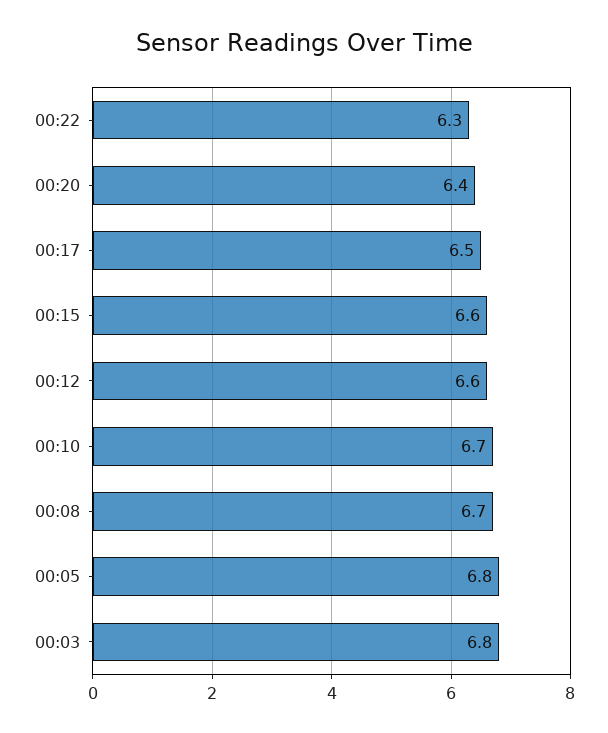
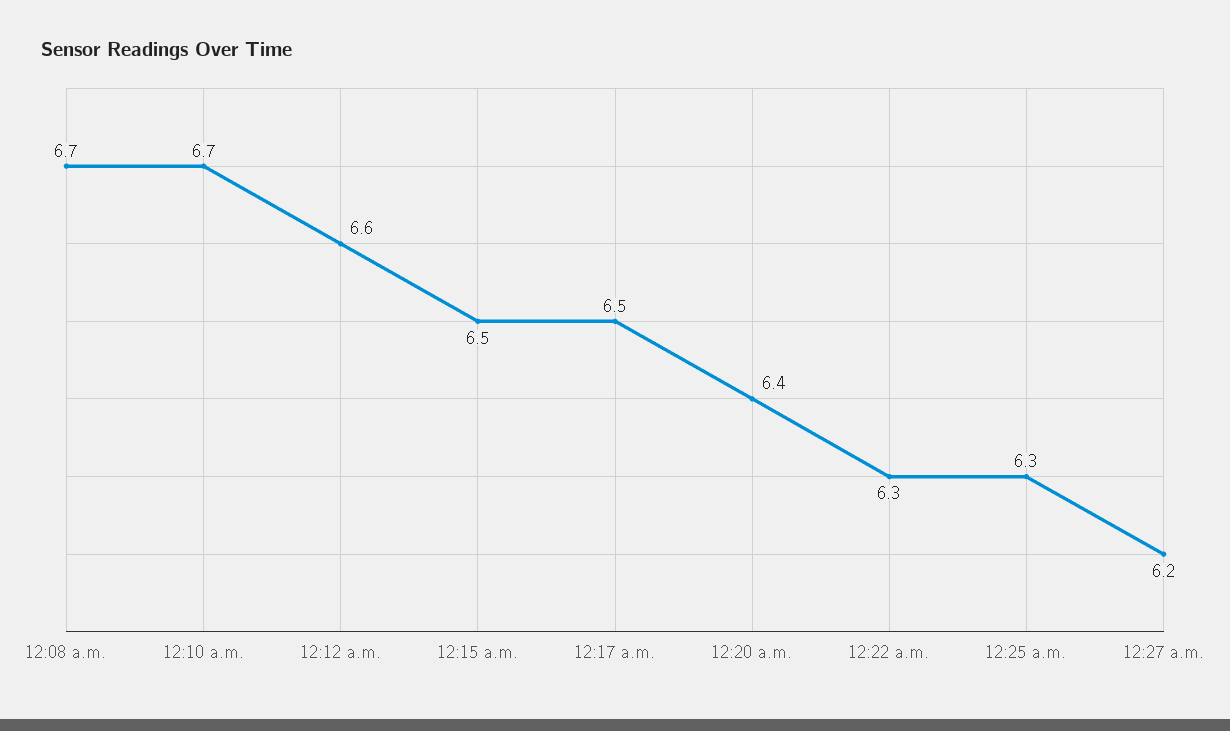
00:15: 6.6 -> 6.5
00:05: 6.8 -> none
00:03: 6.8 -> none
12:25 a.m.: none -> 6.3
12:27 a.m.: none -> 6.2

